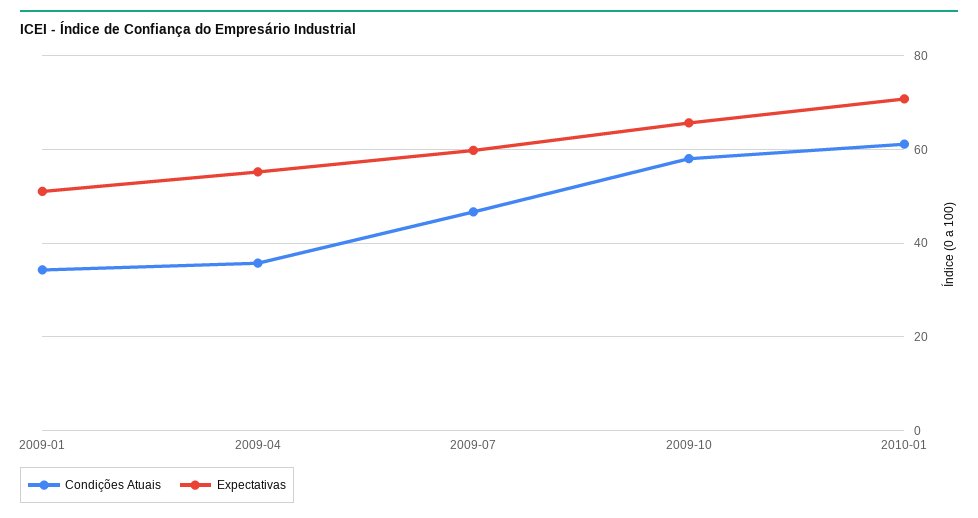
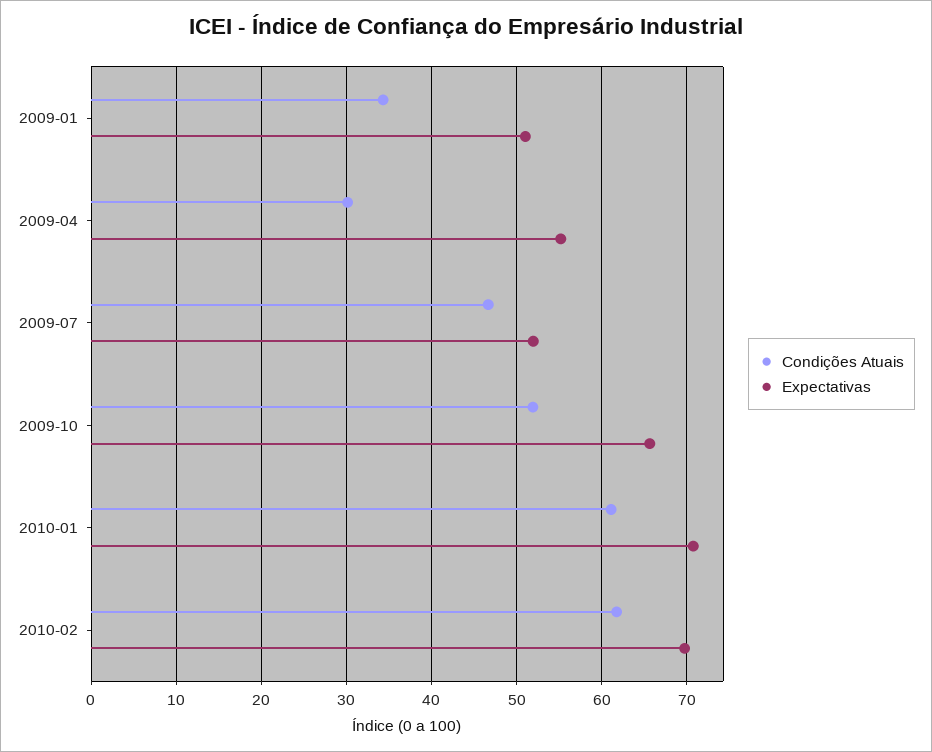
Condições Atuais, 2009-04: 36 -> 30
Expectativas, 2009-07: 60 -> 52
Condições Atuais, 2009-10: 58 -> 52
Condições Atuais, 2010-02: none -> 62
Expectativas, 2010-02: none -> 70

